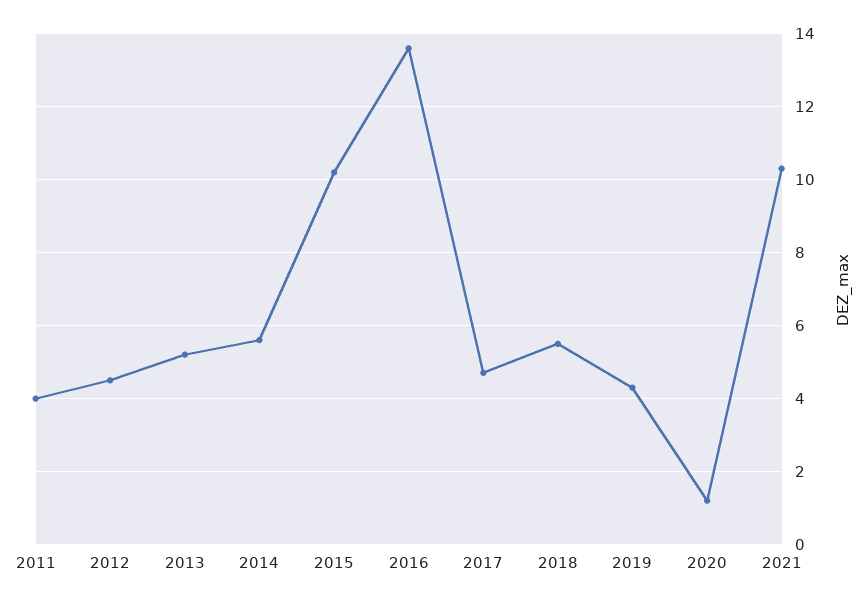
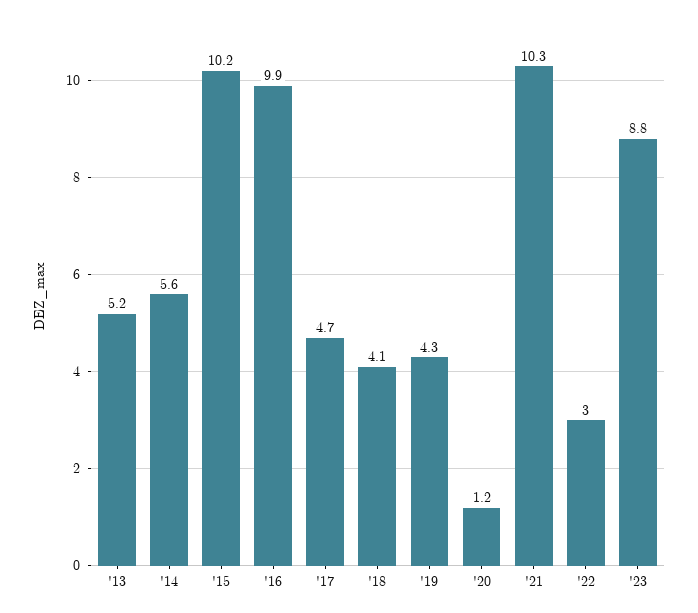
2011: 4 -> none
2012: 4.5 -> none
2016: 13.5 -> 9.9
2018: 5.5 -> 4.1
'22: none -> 3
'23: none -> 8.8

